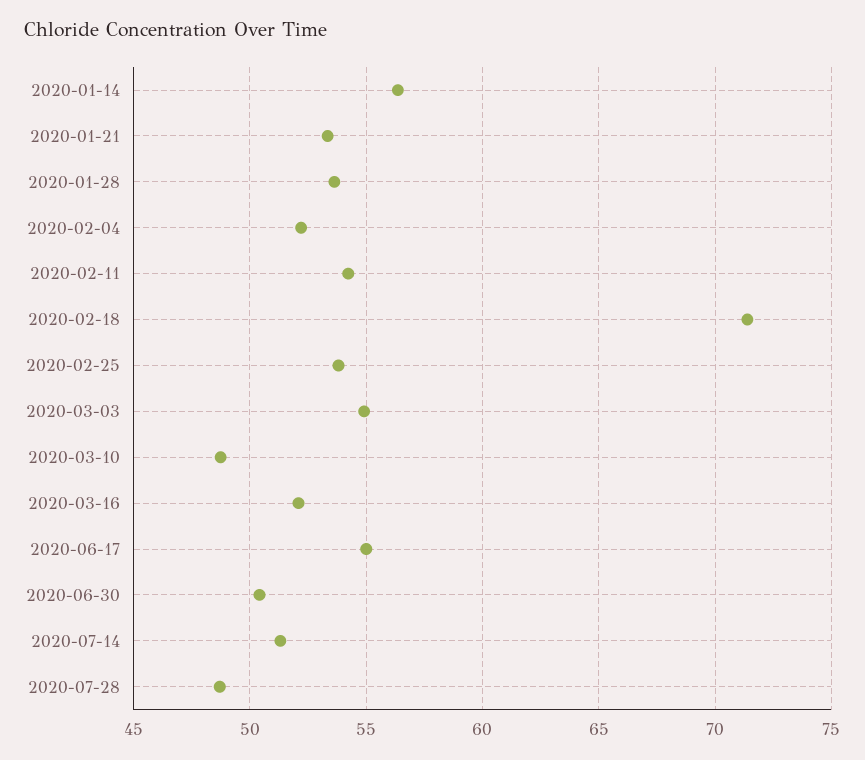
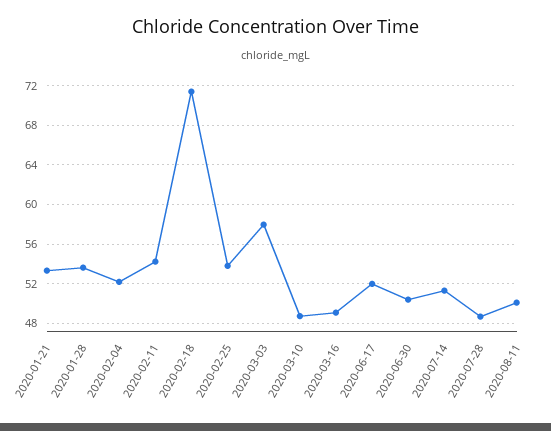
2020-01-14: 56.5 -> none
2020-03-03: 55 -> 58
2020-03-16: 52 -> 49
2020-06-17: 55 -> 52
2020-08-11: none -> 50

